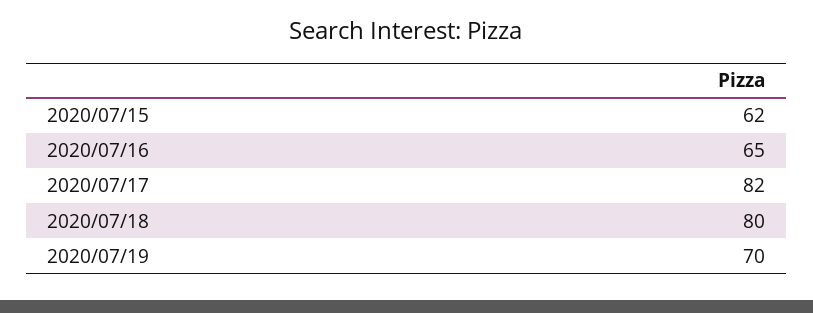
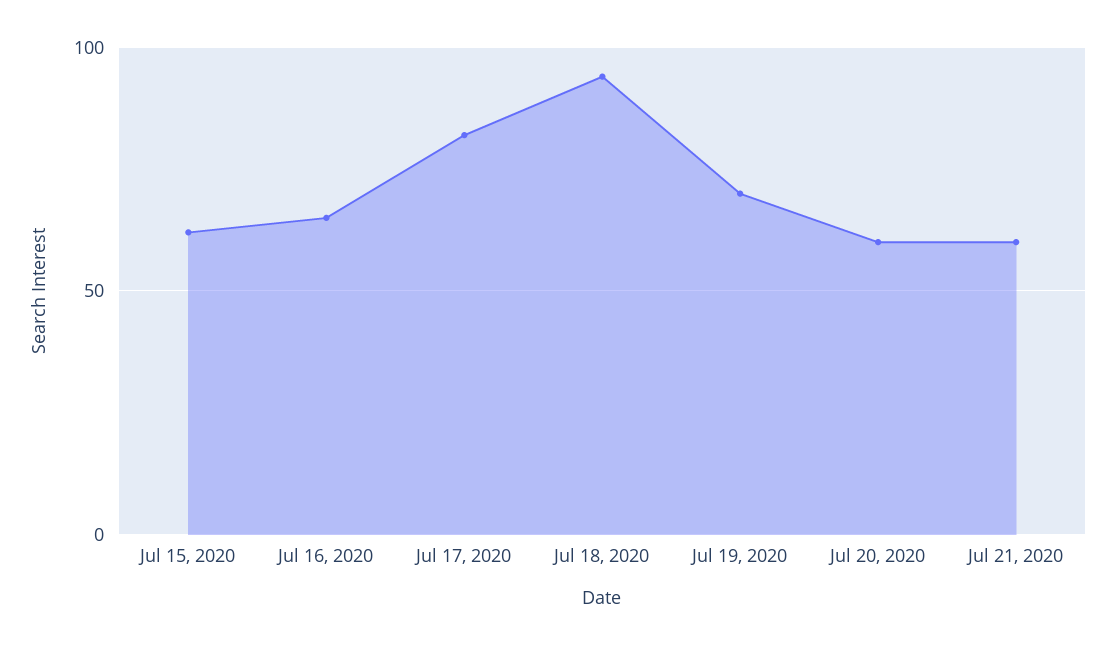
2020/07/18: 80 -> 95
Jul 20, 2020: none -> 60
Jul 21, 2020: none -> 60

